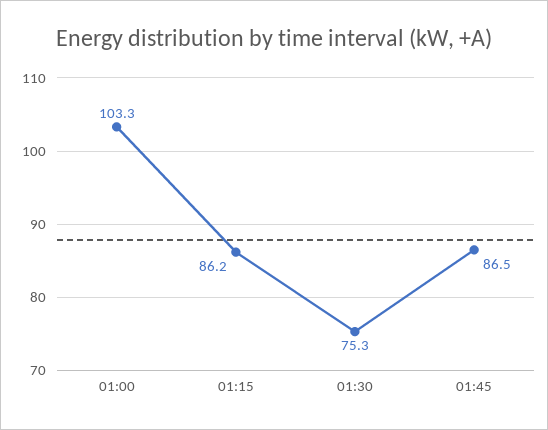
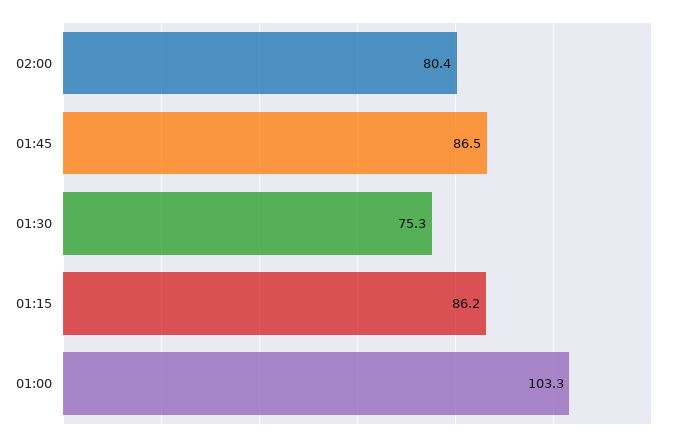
02:00: none -> 80.4

